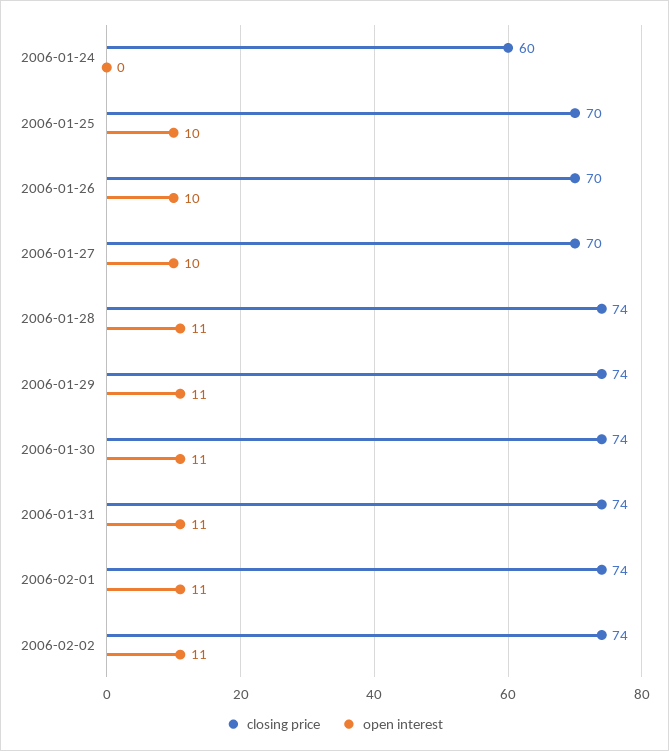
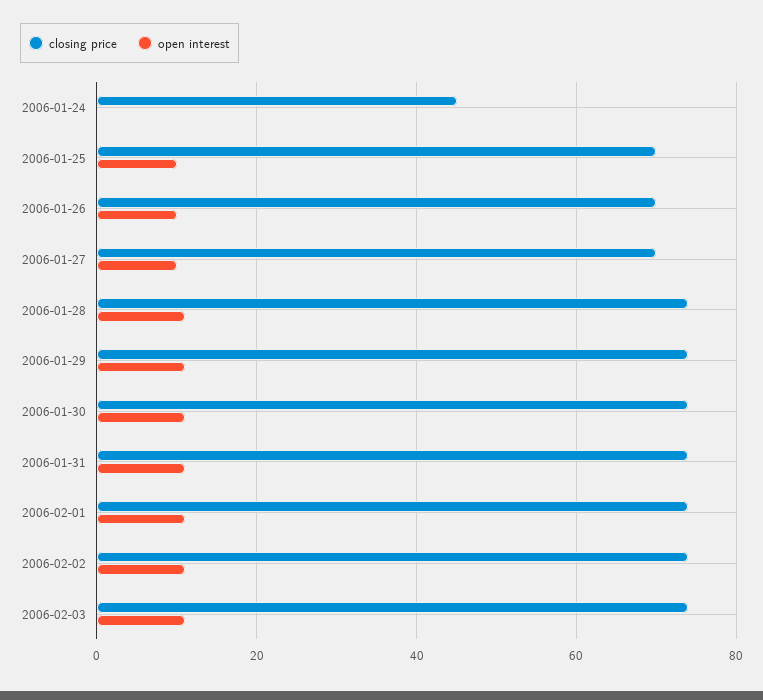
closing price, 2006-01-24: 60 -> 45
closing price, 2006-02-03: none -> 75
open interest, 2006-02-03: none -> 10

